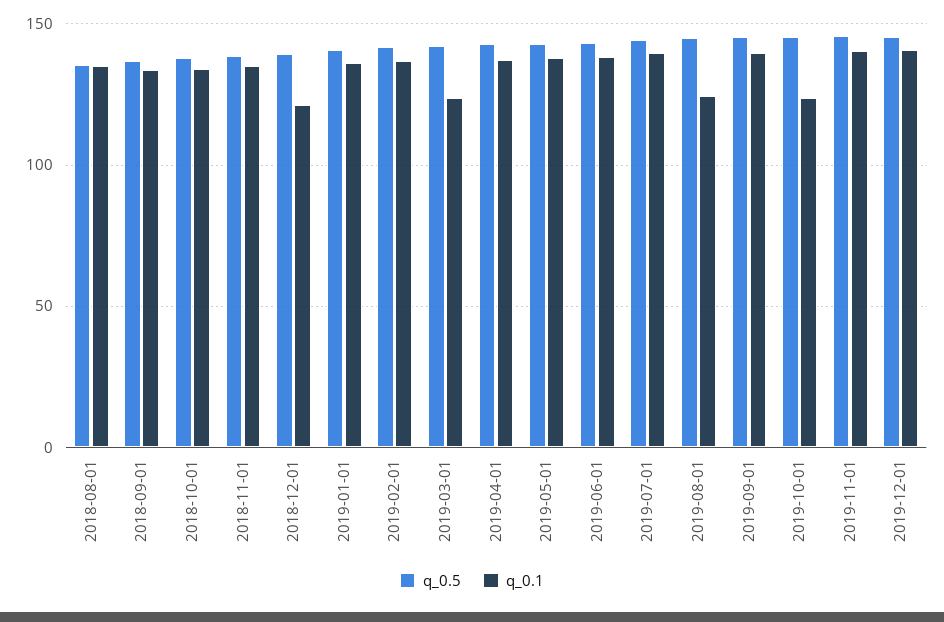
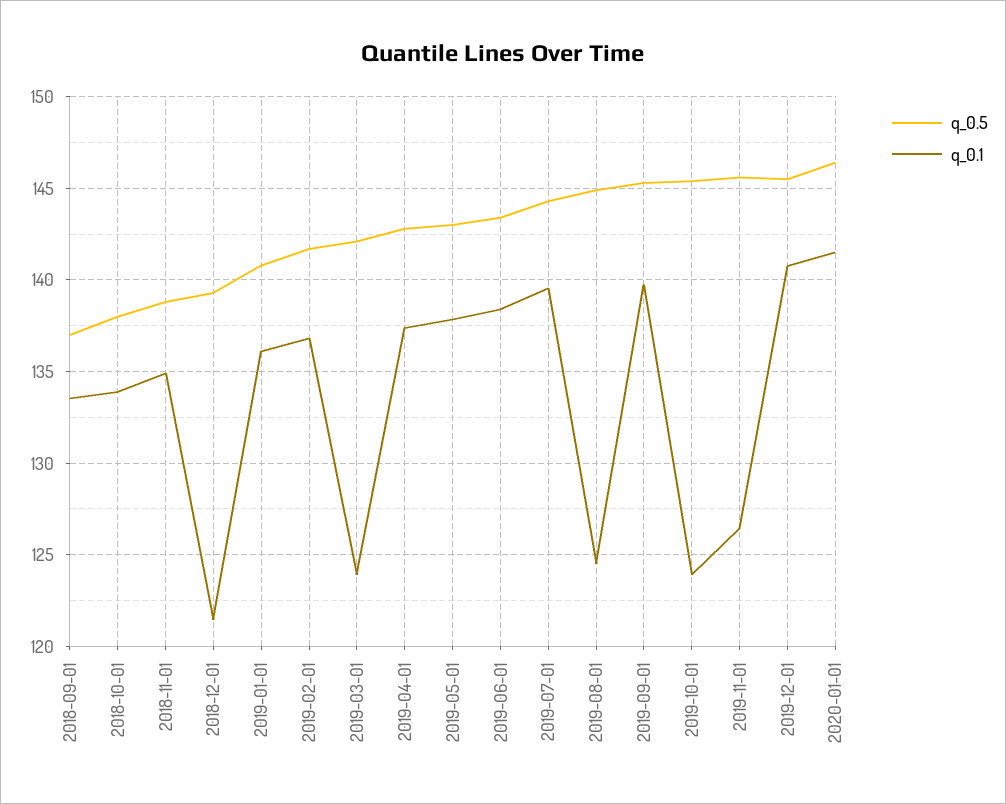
q_0.5, 2018-08-01: 135 -> none
q_0.1, 2018-08-01: 135 -> none
q_0.1, 2019-11-01: 140 -> 126.5
q_0.5, 2020-01-01: none -> 146.5
q_0.1, 2020-01-01: none -> 141.5

